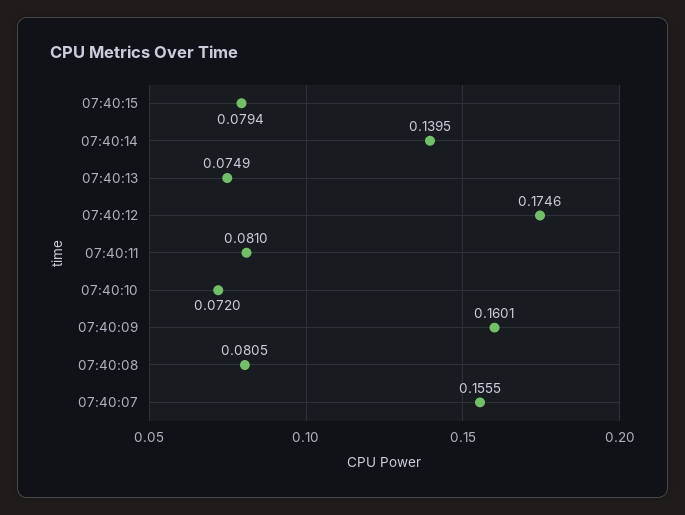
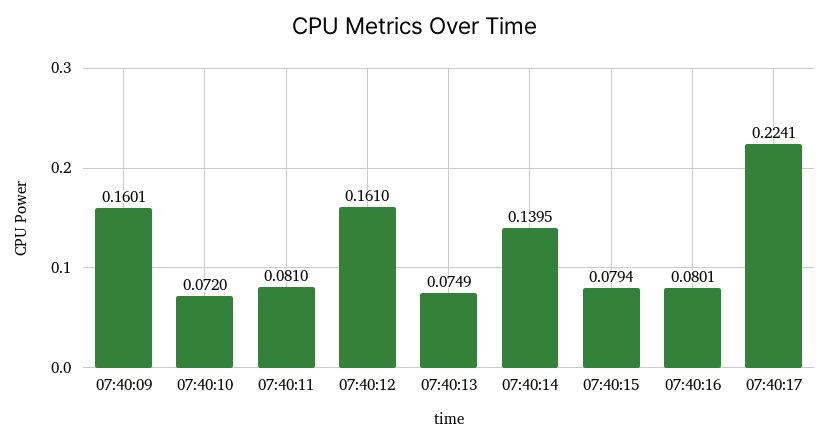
07:40:12: 0.1746 -> 0.161
07:40:08: 0.0805 -> none
07:40:07: 0.1555 -> none
07:40:16: none -> 0.0801
07:40:17: none -> 0.2241

